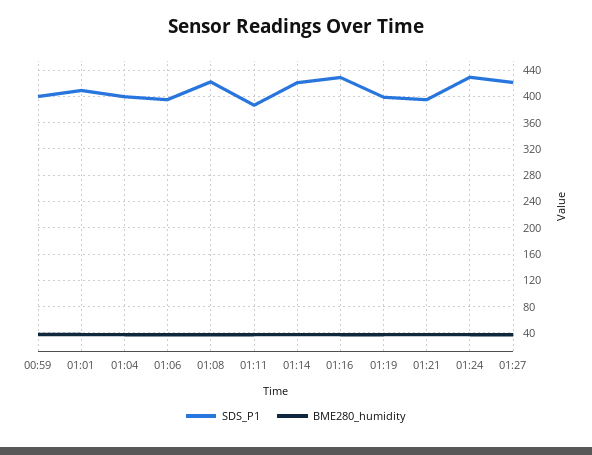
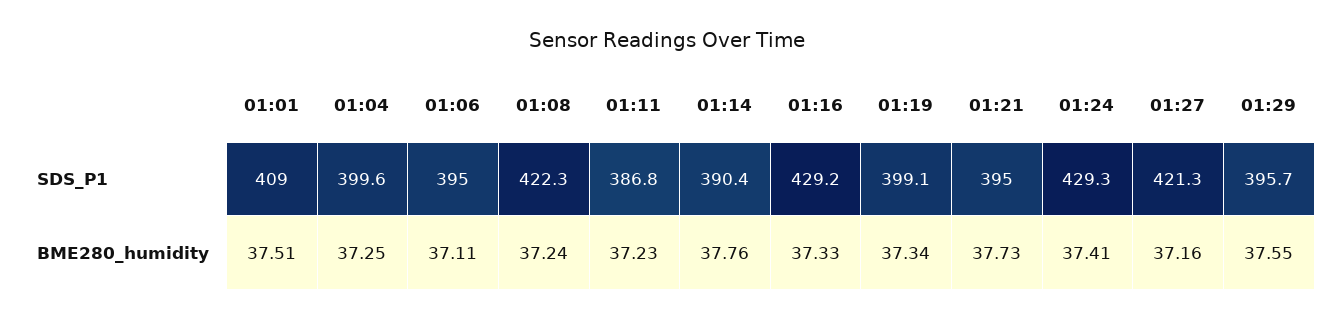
SDS_P1, 00:59: 400 -> none
BME280_humidity, 00:59: 40 -> none
SDS_P1, 01:14: 420 -> 390.4
SDS_P1, 01:29: none -> 395.7
BME280_humidity, 01:29: none -> 37.55

